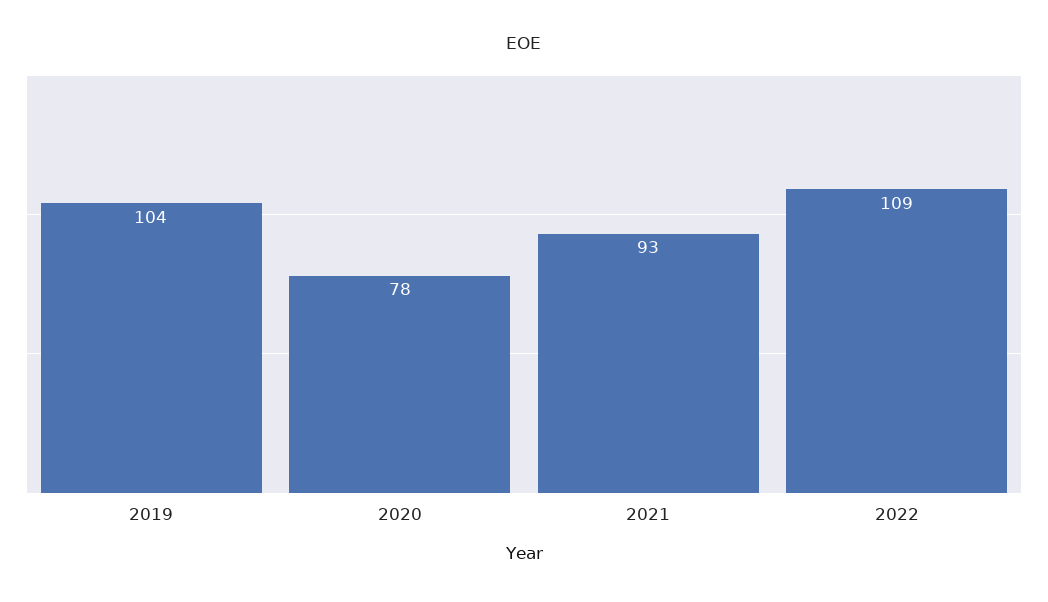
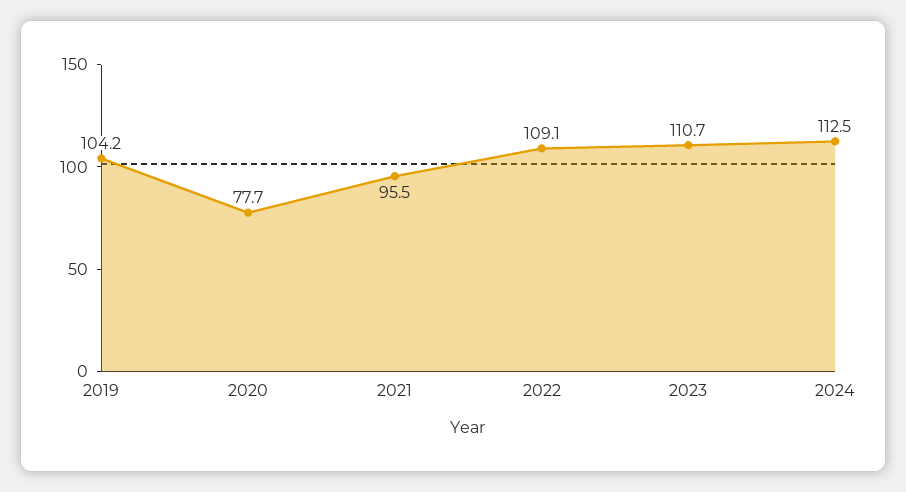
2021: 93 -> 95.5
2023: none -> 110.7
2024: none -> 112.5

